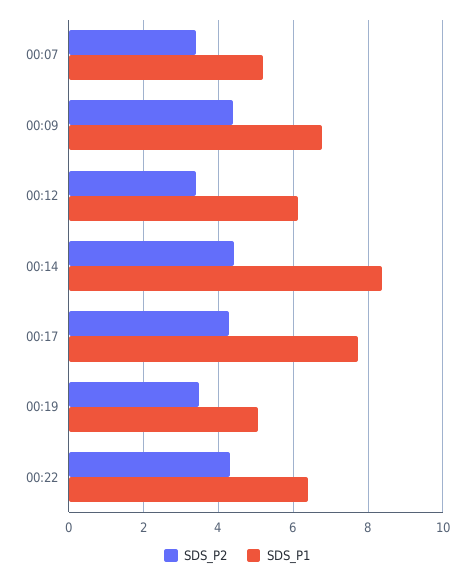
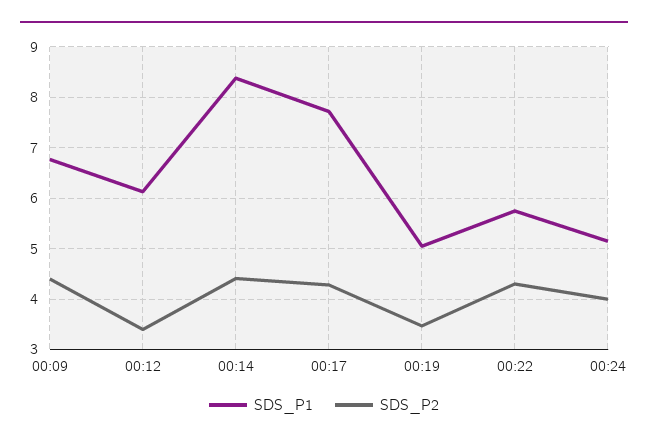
SDS_P2, 00:07: 3.4 -> none
SDS_P1, 00:07: 5.2 -> none
SDS_P1, 00:22: 6.4 -> 5.8
SDS_P1, 00:24: none -> 5.2
SDS_P2, 00:24: none -> 4

